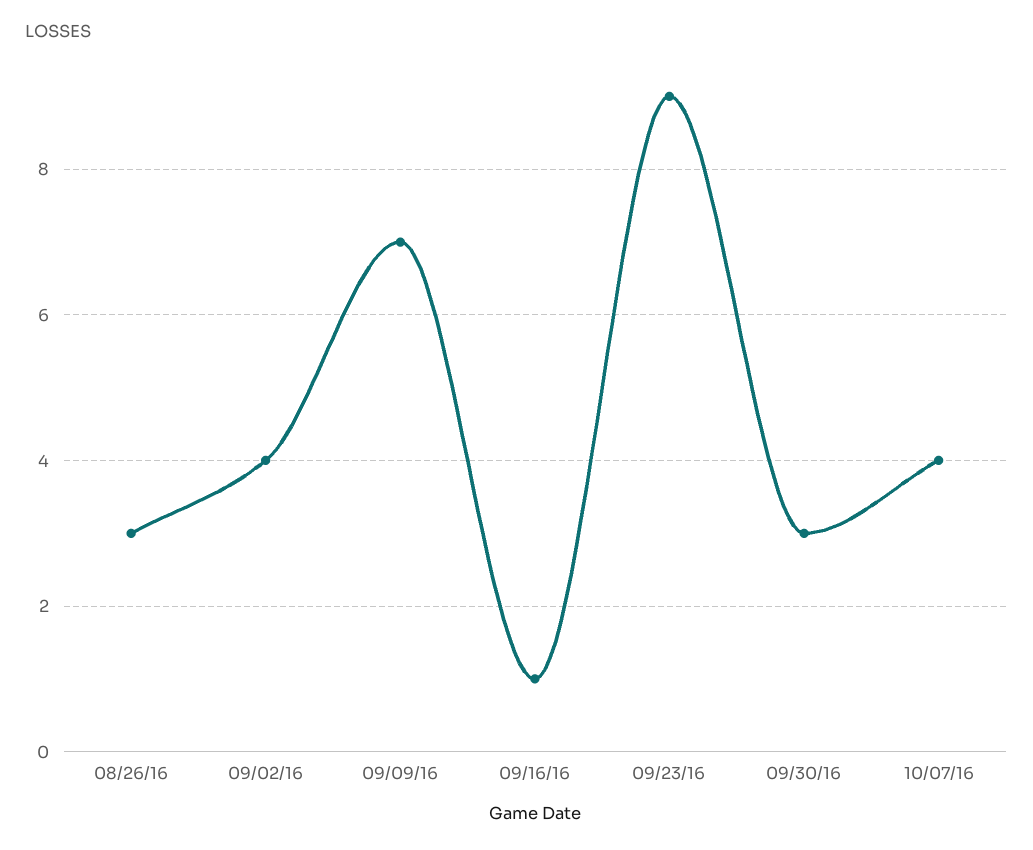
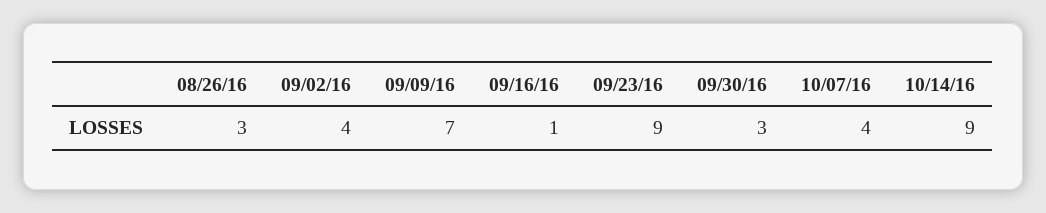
10/14/16: none -> 9

